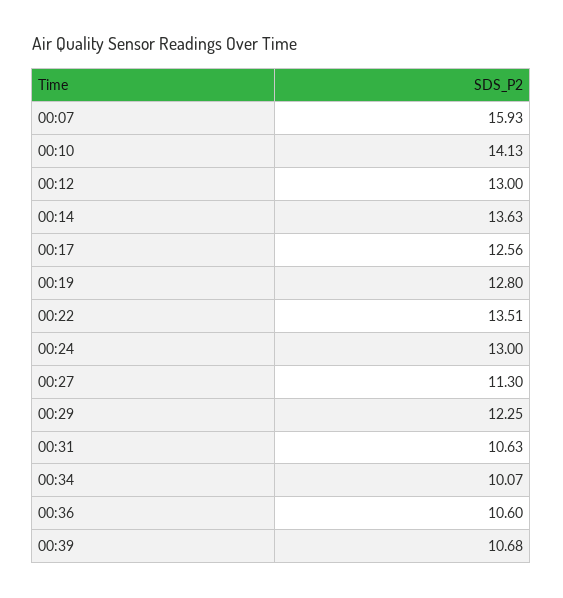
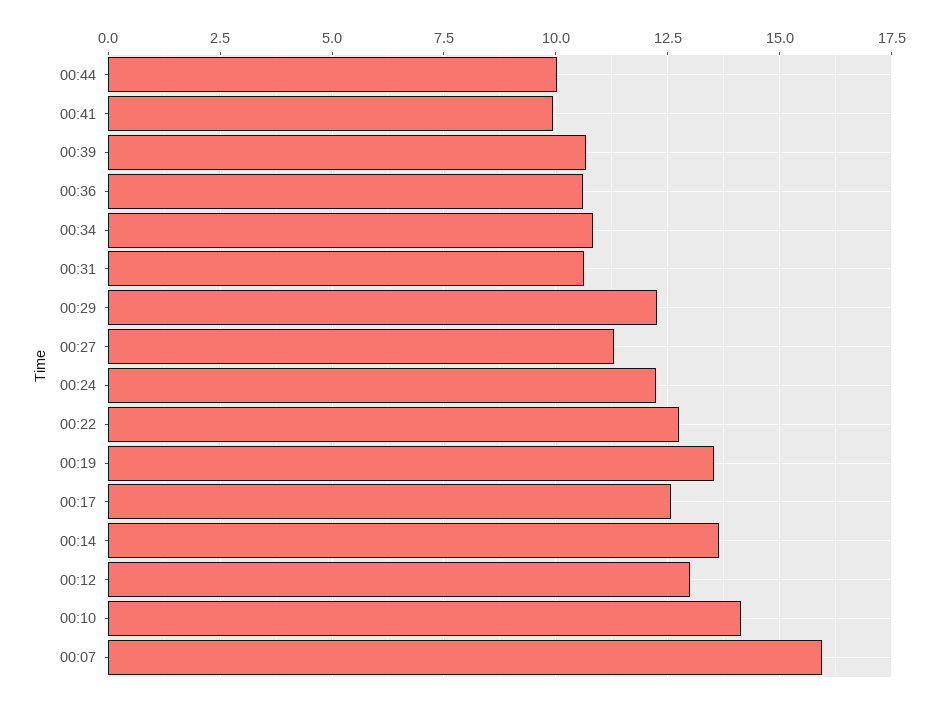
00:19: 12.8 -> 13.5
00:22: 13.51 -> 12.75
00:24: 13 -> 12.25
00:34: 10.07 -> 10.75
00:44: none -> 10
00:41: none -> 10

